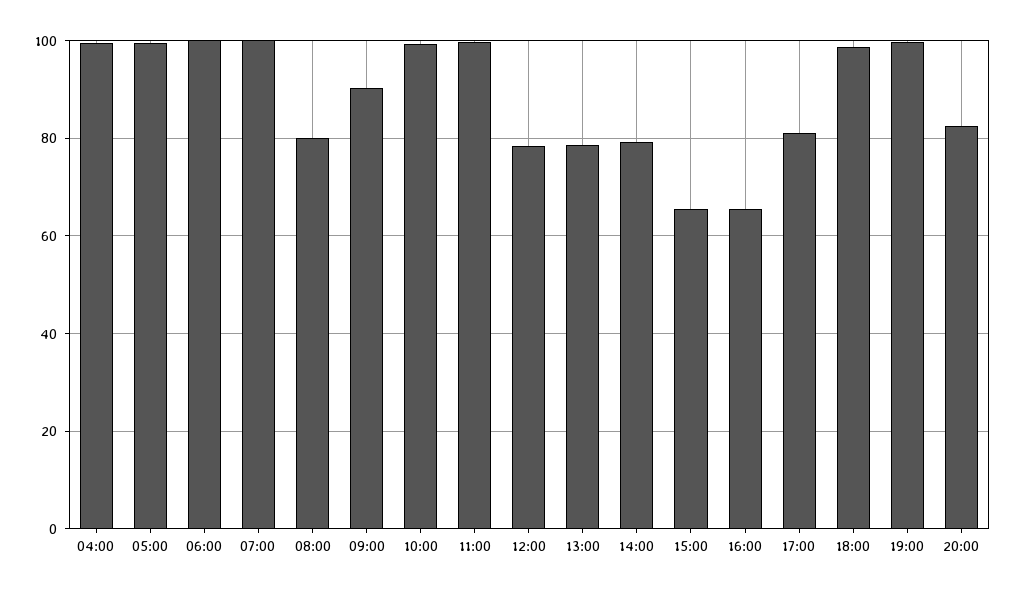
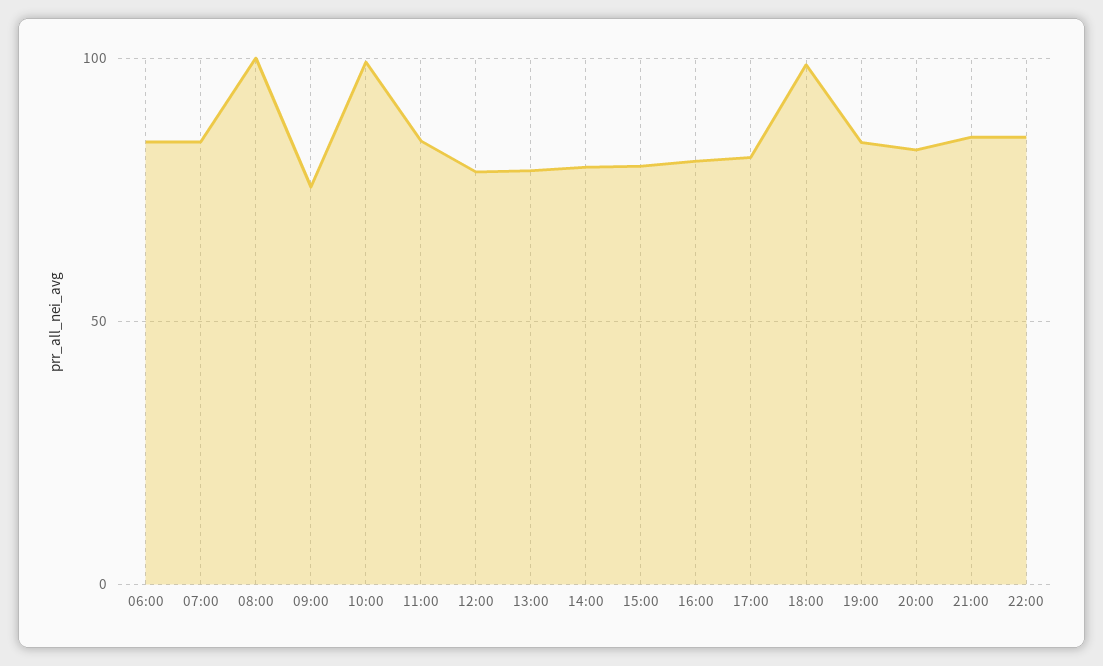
04:00: 100 -> none
05:00: 100 -> none
06:00: 100 -> 85
07:00: 100 -> 85
08:00: 80 -> 100
09:00: 90 -> 75
11:00: 100 -> 85
15:00: 66 -> 80
16:00: 66 -> 80
19:00: 100 -> 85
21:00: none -> 85
22:00: none -> 85

